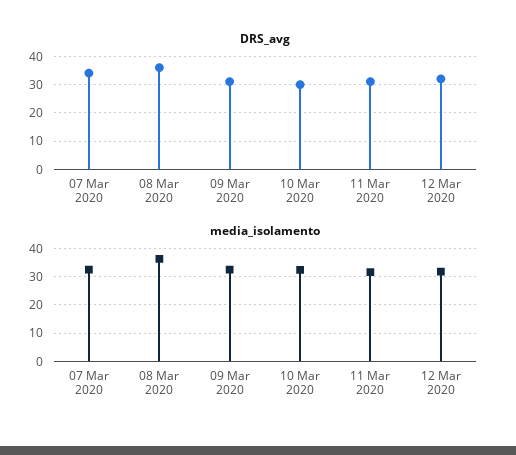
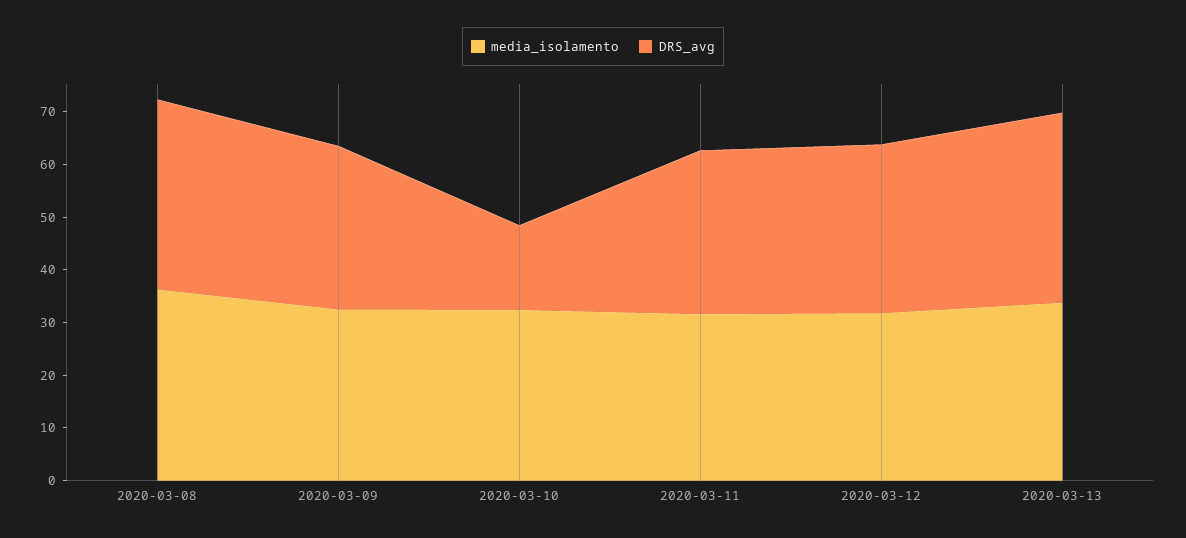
DRS_avg, 07 Mar 2020: 35 -> none
DRS_avg, 10 Mar 2020: 30 -> 16
media_isolamento, 07 Mar 2020: 32.5 -> none
media_isolamento, 2020-03-13: none -> 34
DRS_avg, 2020-03-13: none -> 36

